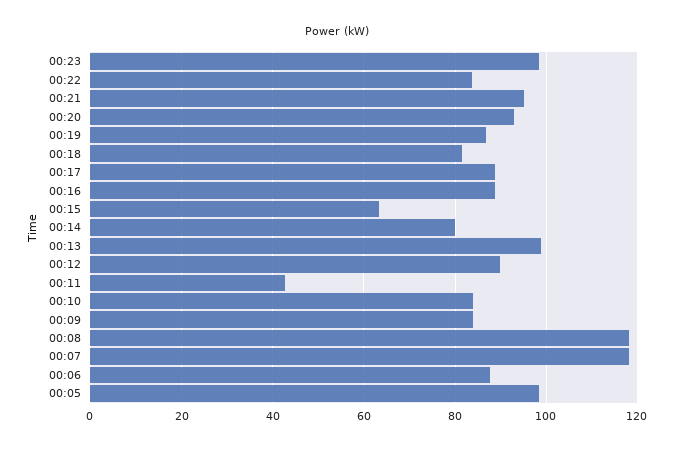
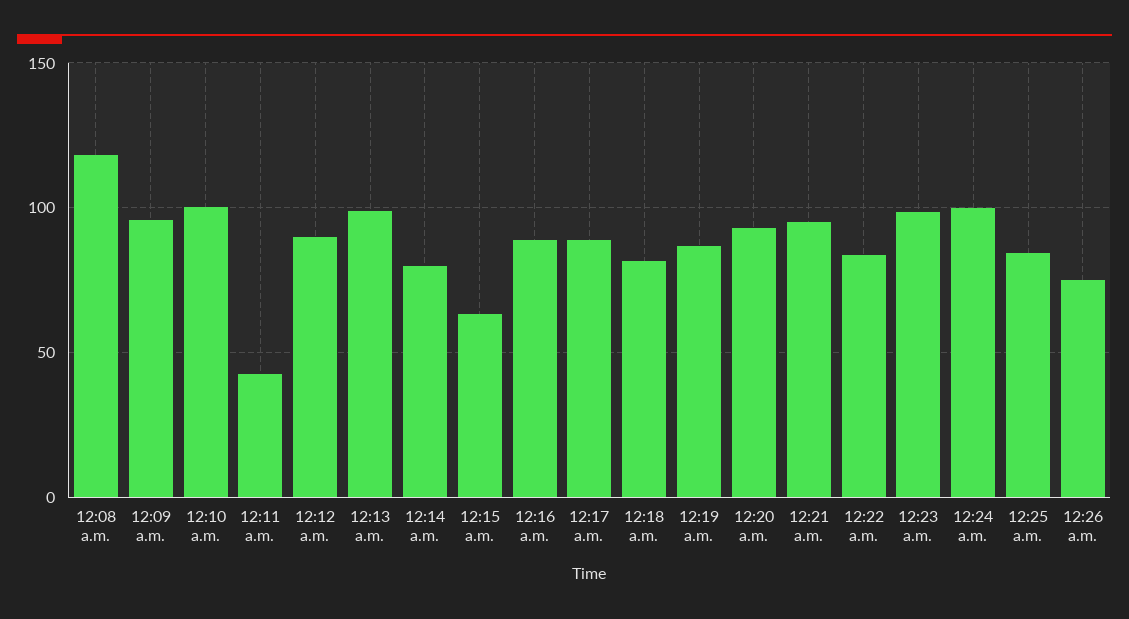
00:10: 84 -> 100
00:09: 84 -> 95
00:07: 118 -> none
00:06: 88 -> none
00:05: 98 -> none
12:24 a.m.: none -> 100
12:25 a.m.: none -> 85
12:26 a.m.: none -> 75

